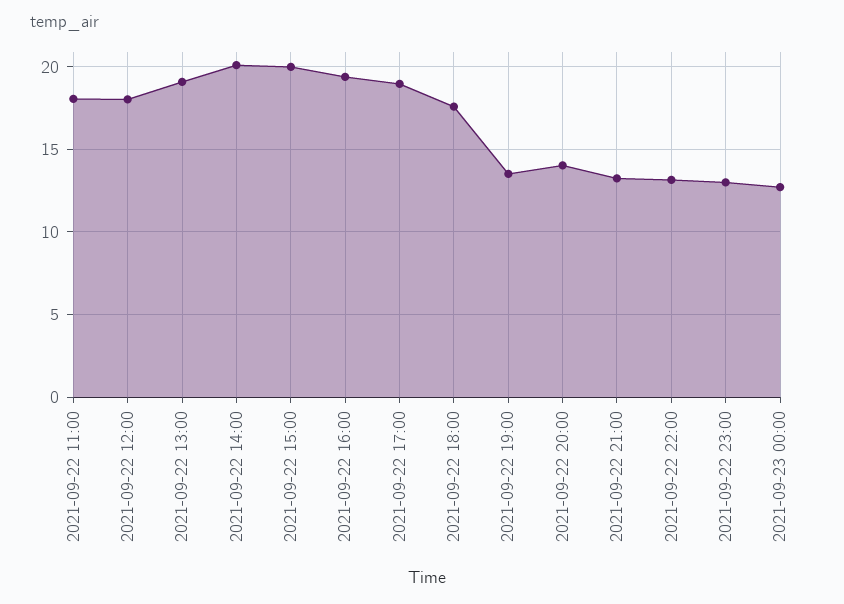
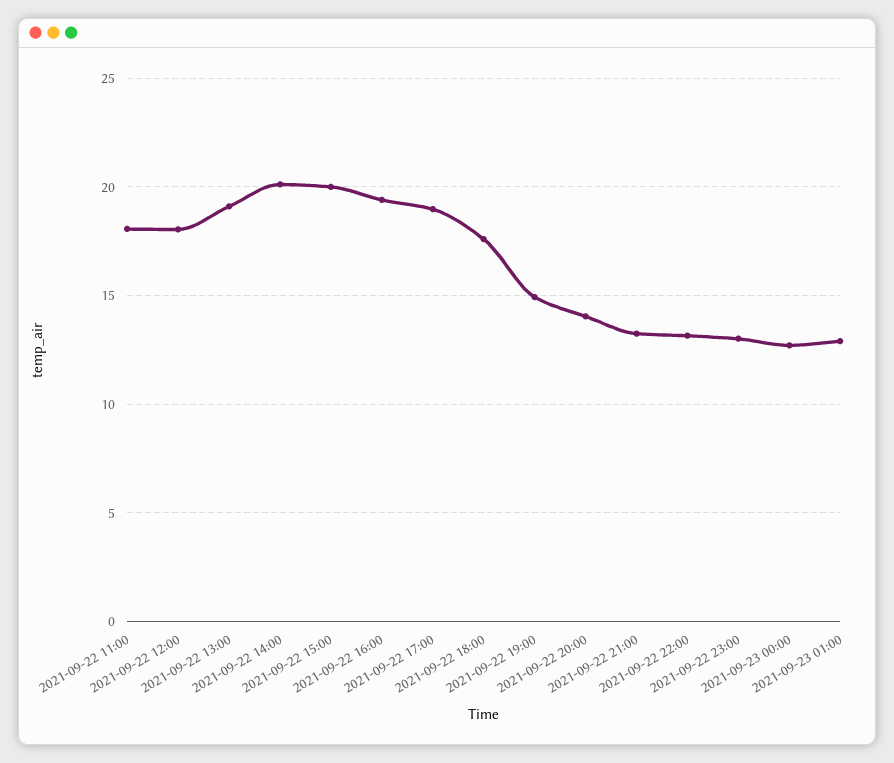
2021-09-22 19:00: 13.5 -> 15
2021-09-23 01:00: none -> 13

